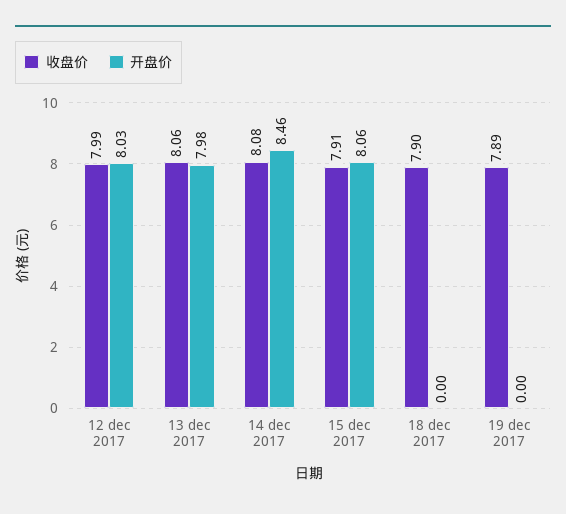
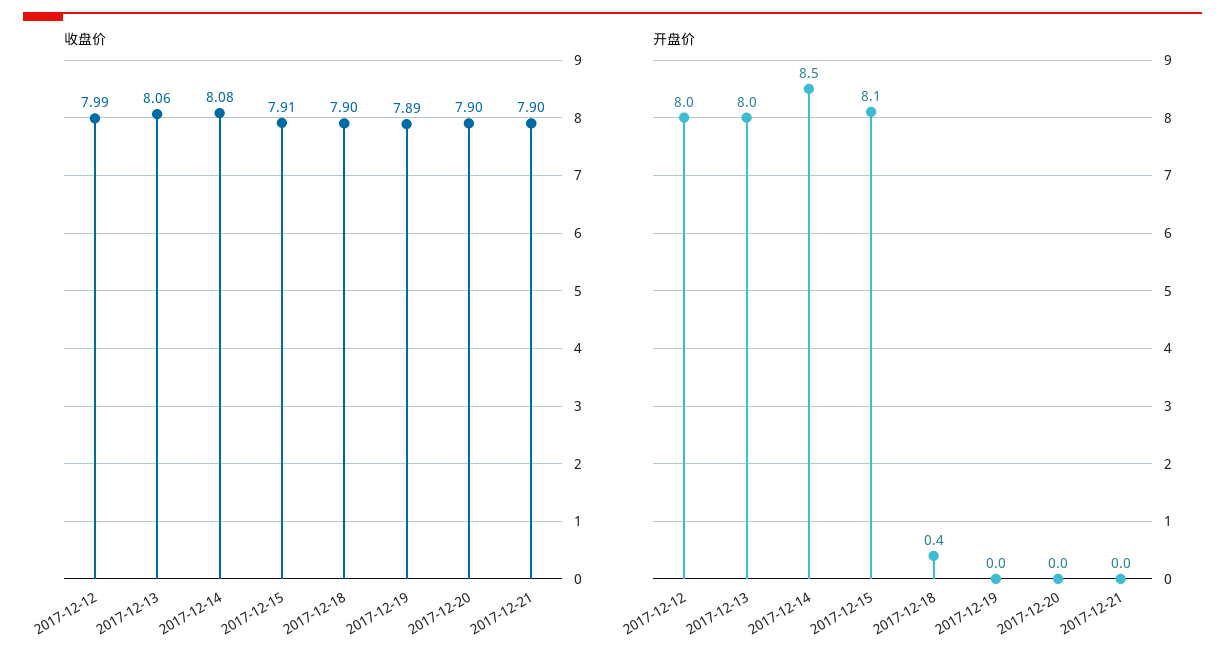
开盘价, 18 dec 2017: 0 -> 0.4
收盘价, 2017-12-20: none -> 7.9
收盘价, 2017-12-21: none -> 7.9
开盘价, 2017-12-20: none -> 0
开盘价, 2017-12-21: none -> 0

